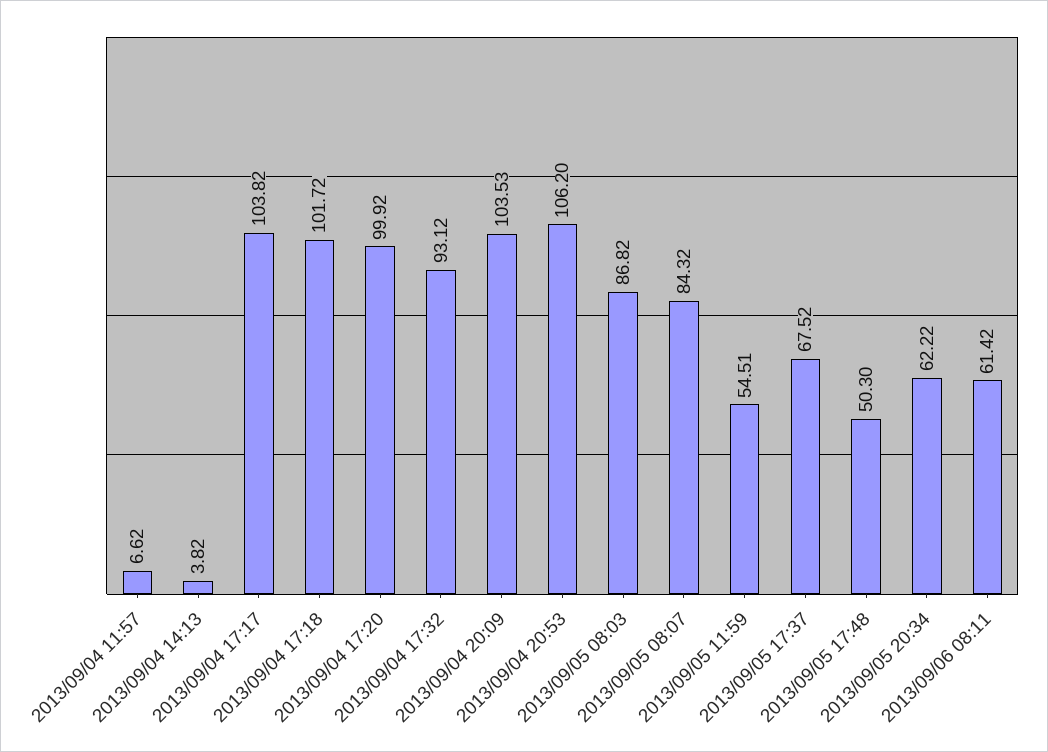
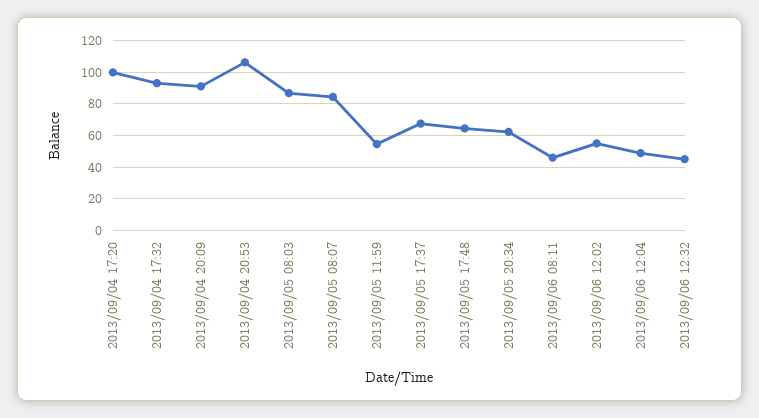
2013/09/04 11:57: 6.62 -> none
2013/09/04 14:13: 3.82 -> none
2013/09/04 17:17: 103.82 -> none
2013/09/04 17:18: 101.72 -> none
2013/09/04 20:09: 103.53 -> 90
2013/09/05 17:48: 50.3 -> 65
2013/09/06 08:11: 61.42 -> 45
2013/09/06 12:02: none -> 55
2013/09/06 12:04: none -> 50
2013/09/06 12:32: none -> 45

